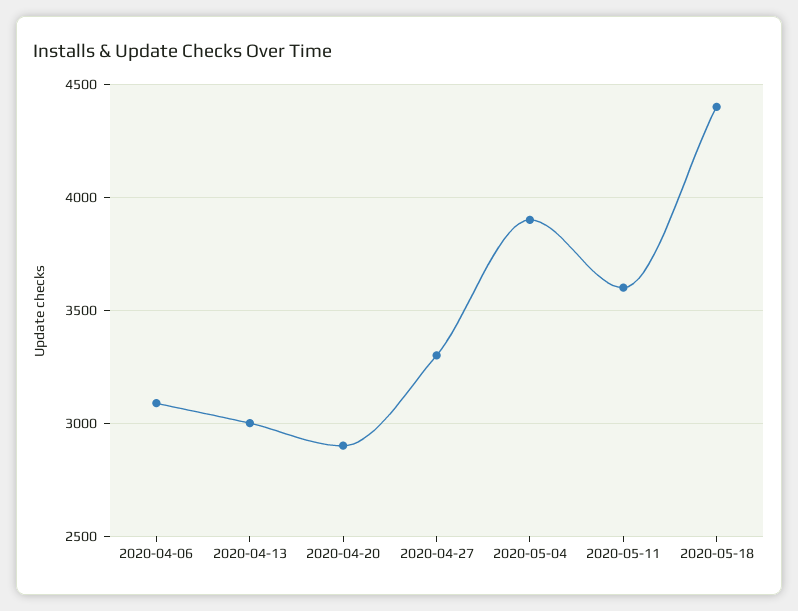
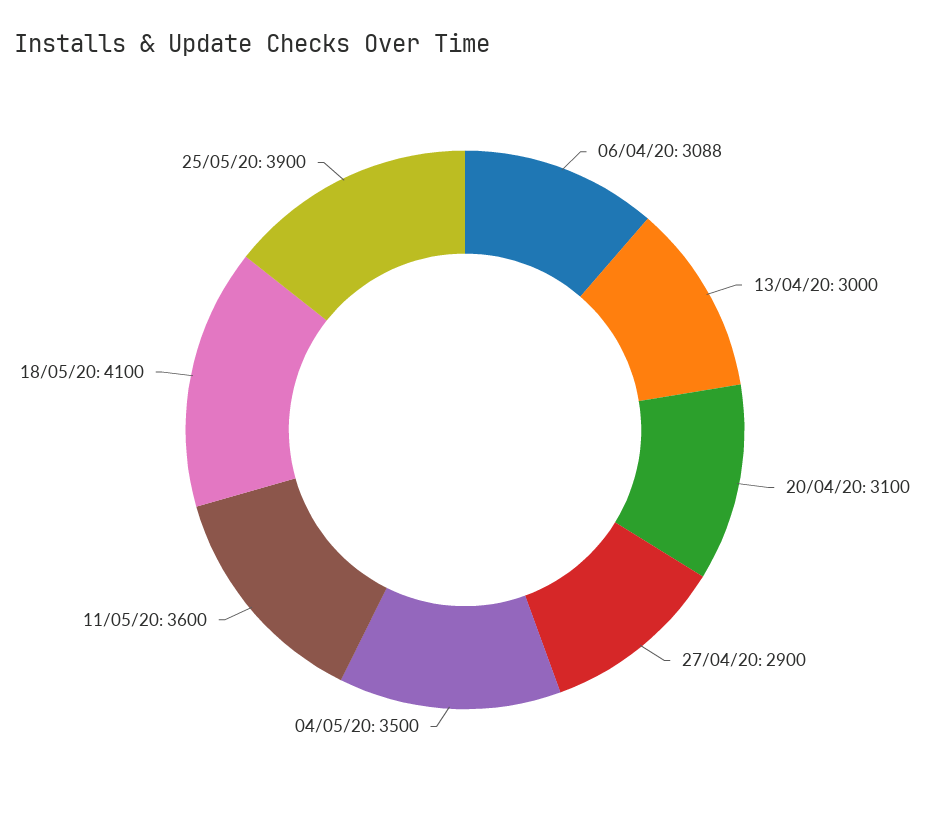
2020-04-20: 2900 -> 3100
2020-04-27: 3300 -> 2900
2020-05-04: 3900 -> 3500
2020-05-18: 4400 -> 4100
25/05/20: none -> 3900

